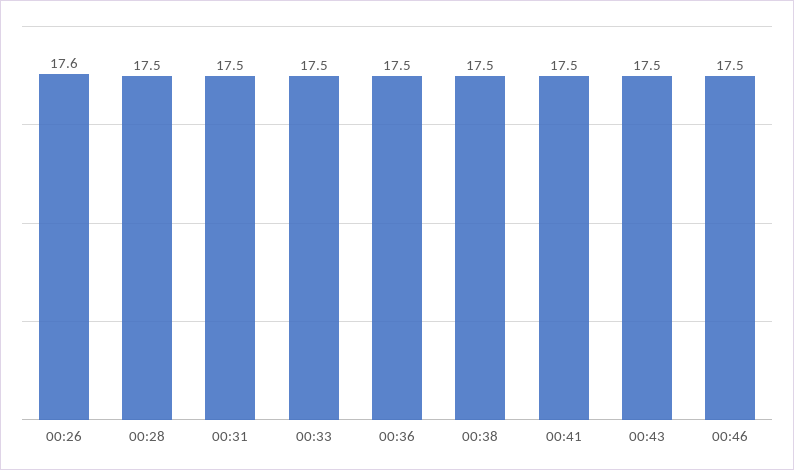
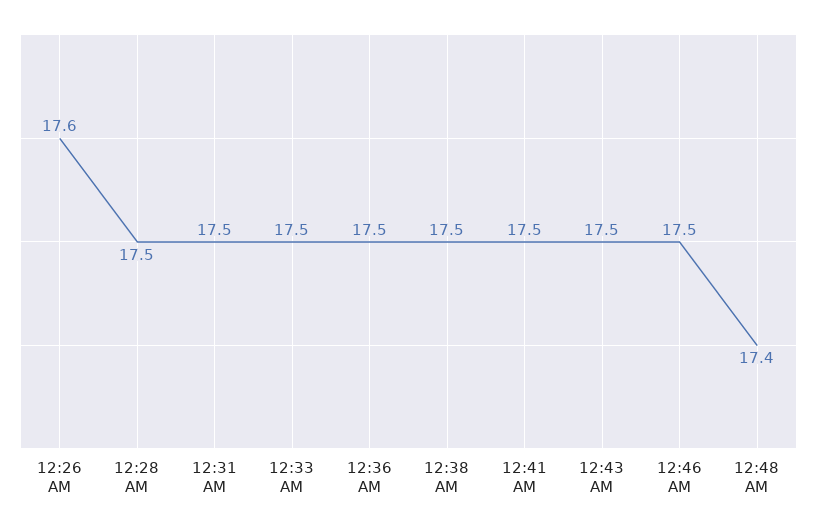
12:48 AM: none -> 17.4

